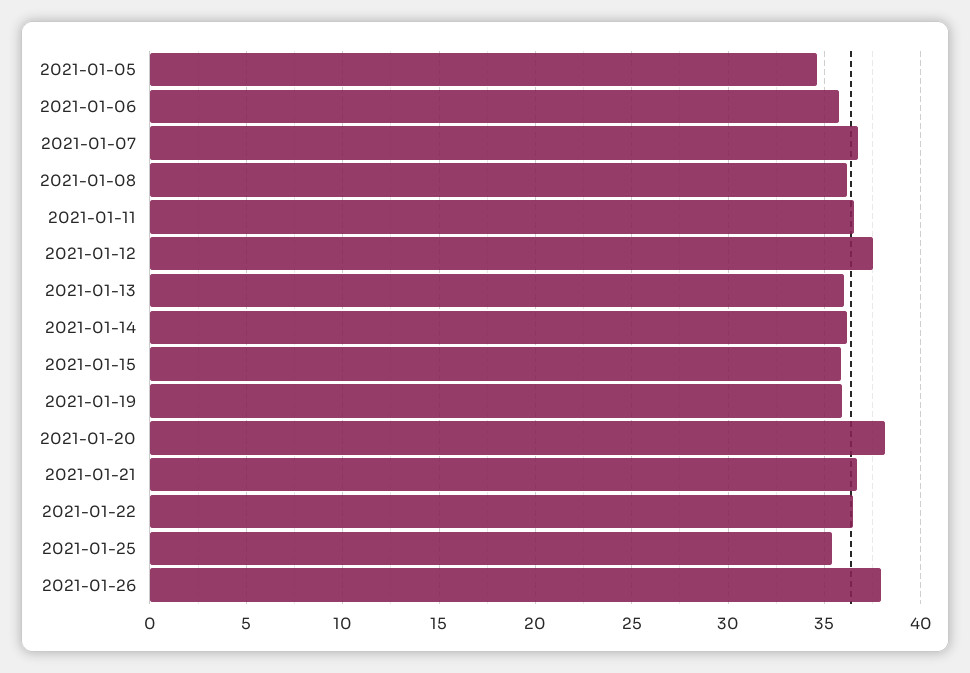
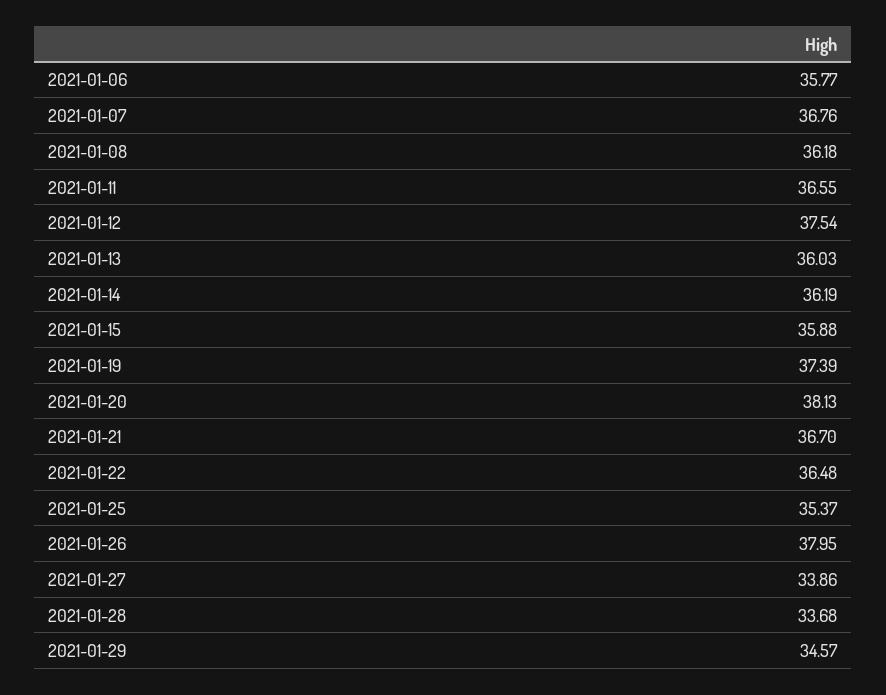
2021-01-05: 34.5 -> none
2021-01-19: 36 -> 37.39
2021-01-27: none -> 33.86
2021-01-28: none -> 33.68
2021-01-29: none -> 34.57

